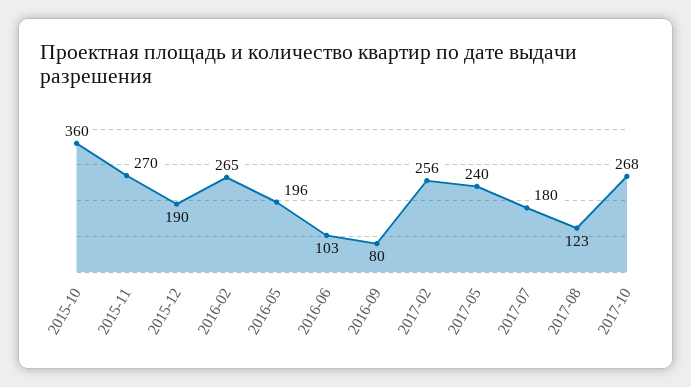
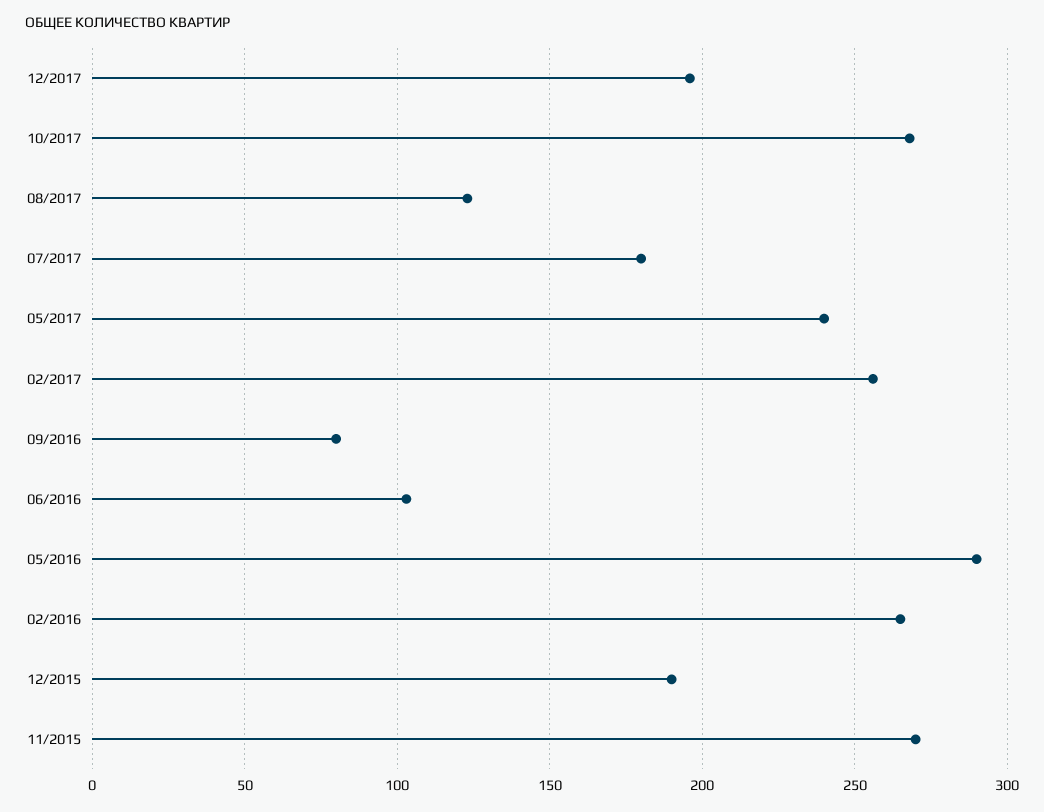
2015-10: 360 -> none
2016-05: 196 -> 290
12/2017: none -> 195

